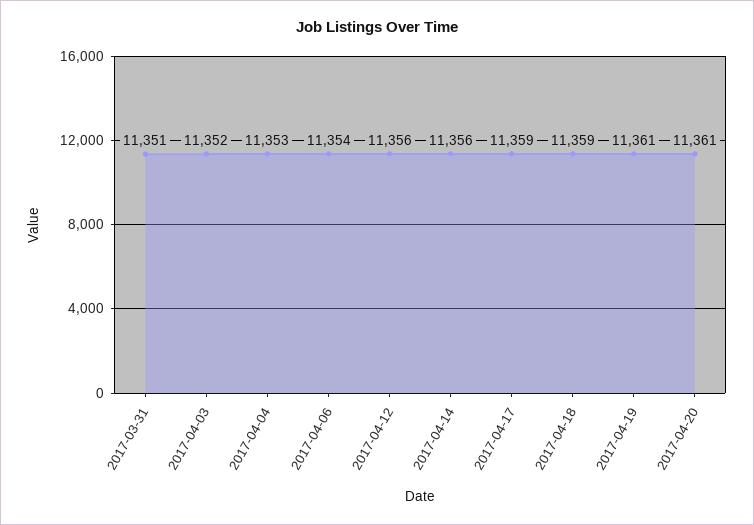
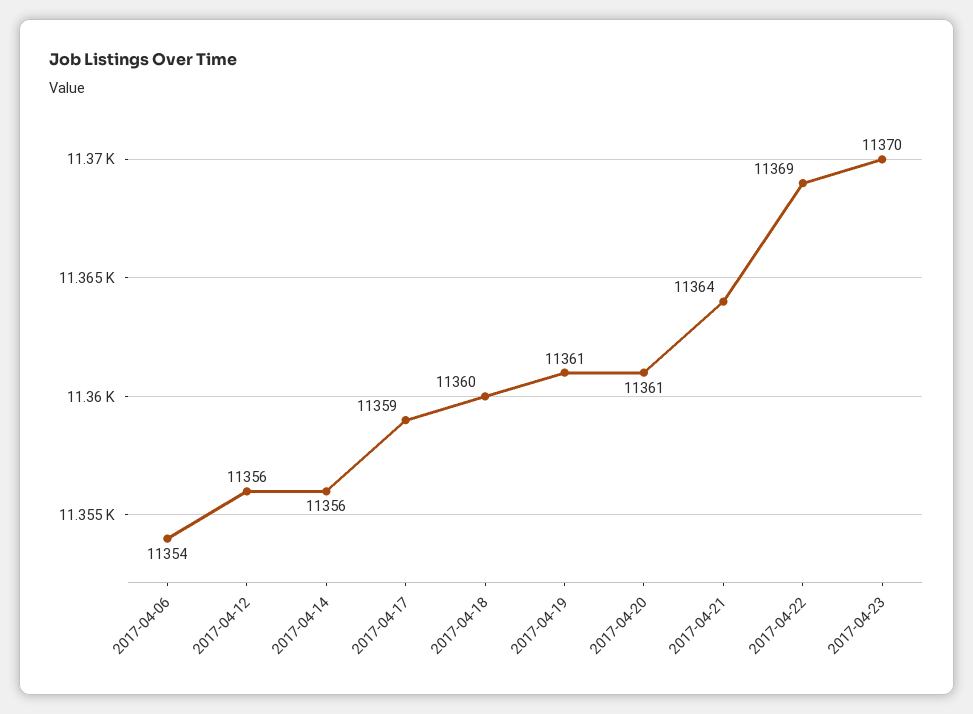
2017-03-31: 11351 -> none
2017-04-03: 11352 -> none
2017-04-04: 11353 -> none
2017-04-18: 11359 -> 11360
2017-04-21: none -> 11364
2017-04-22: none -> 11369
2017-04-23: none -> 11370

